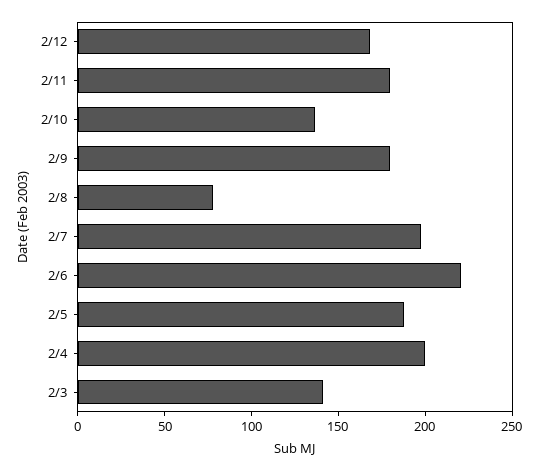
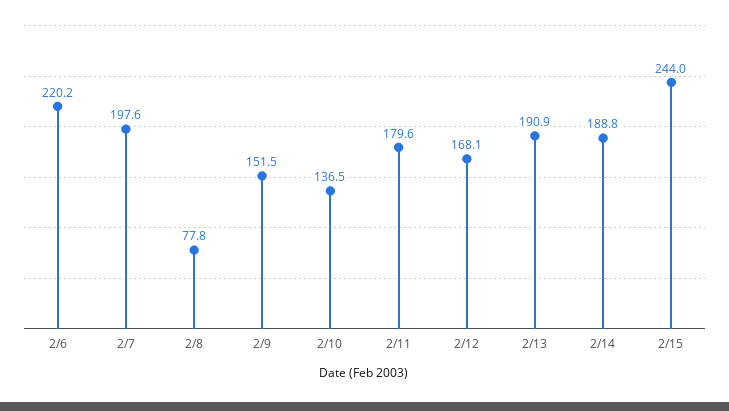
2/9: 180 -> 151.5
2/5: 190 -> none
2/4: 200 -> none
2/3: 140 -> none
2/13: none -> 190.9
2/14: none -> 188.8
2/15: none -> 244

